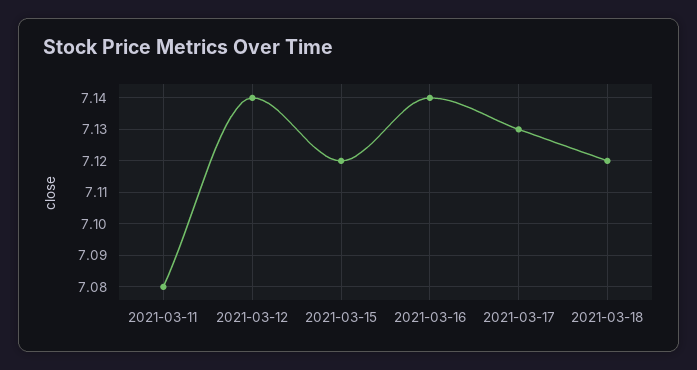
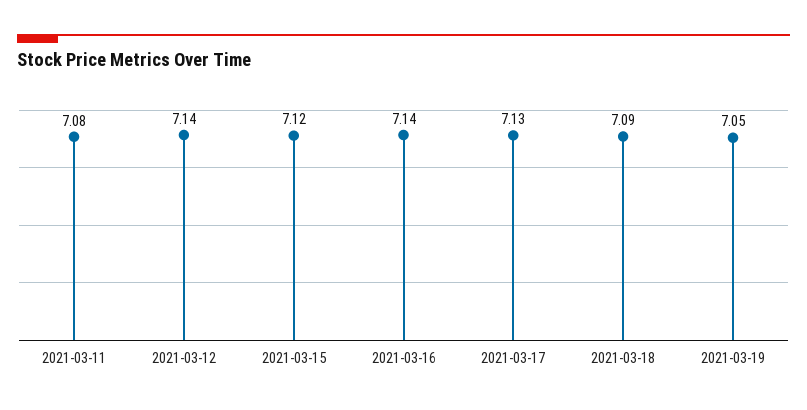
2021-03-18: 7.12 -> 7.09
2021-03-19: none -> 7.05

